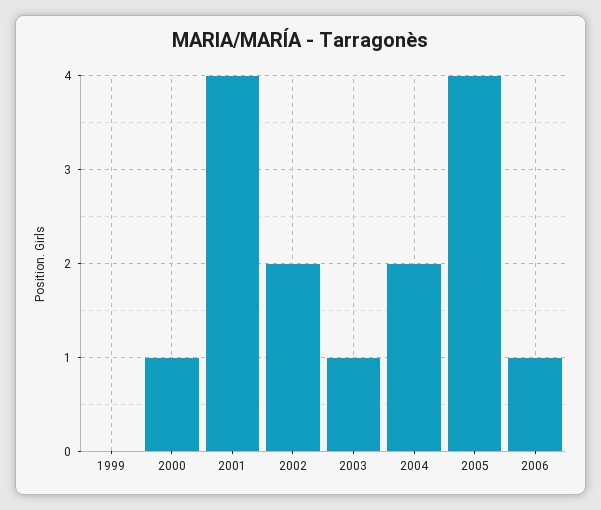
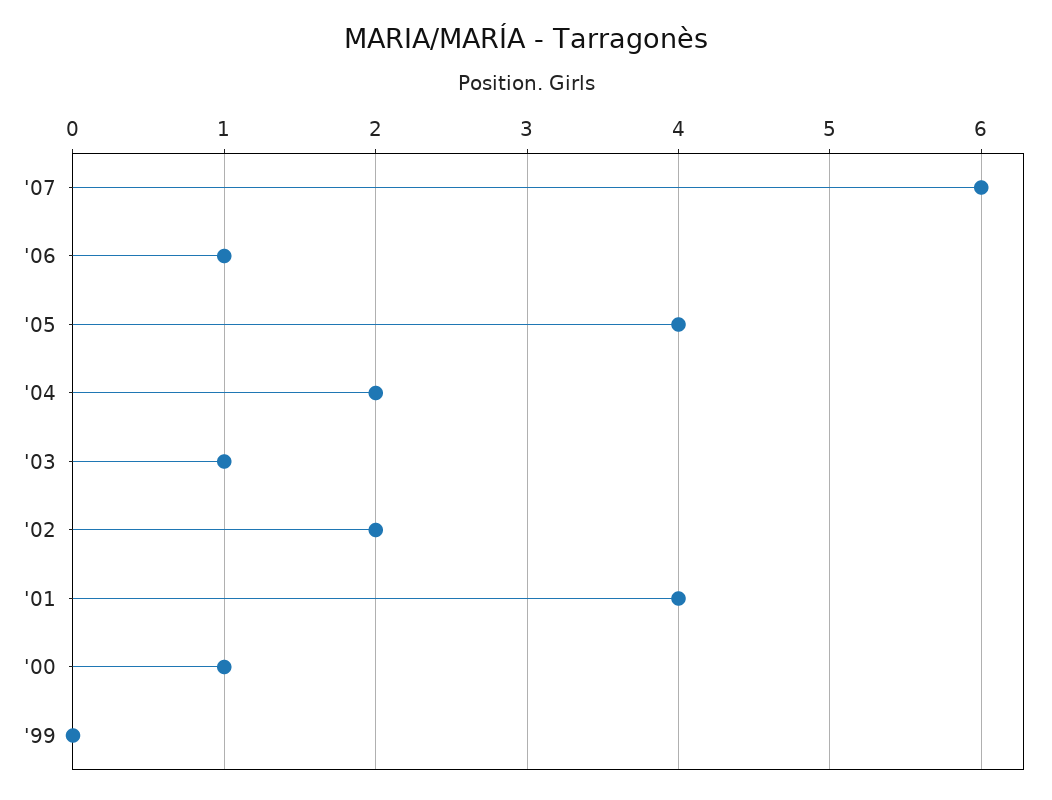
'07: none -> 6

